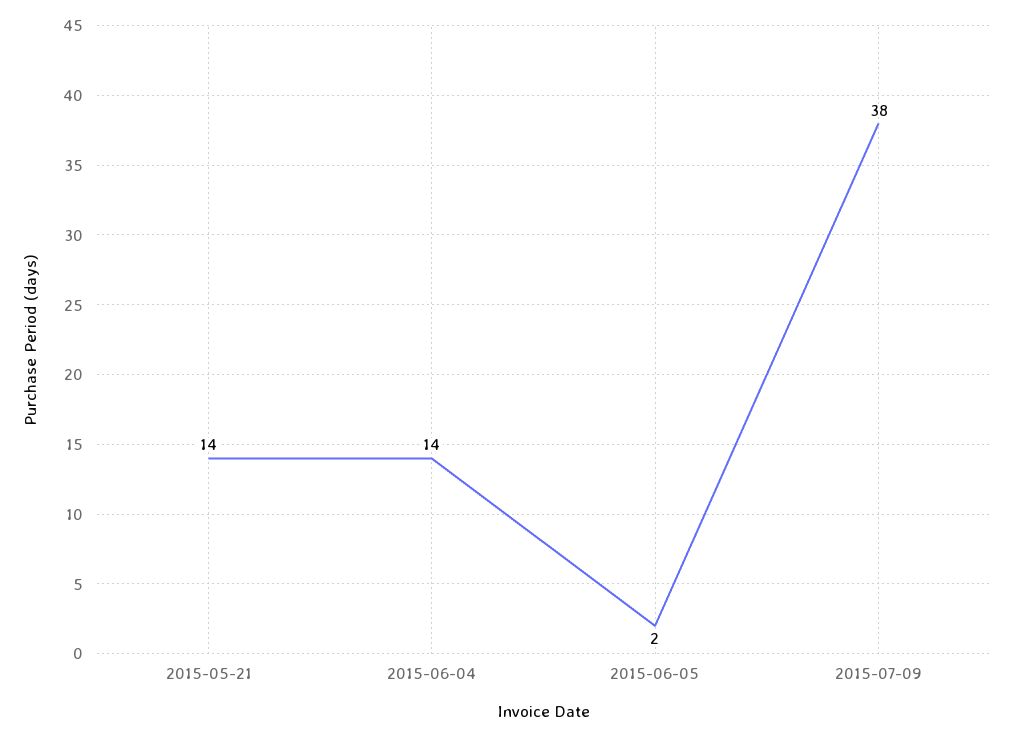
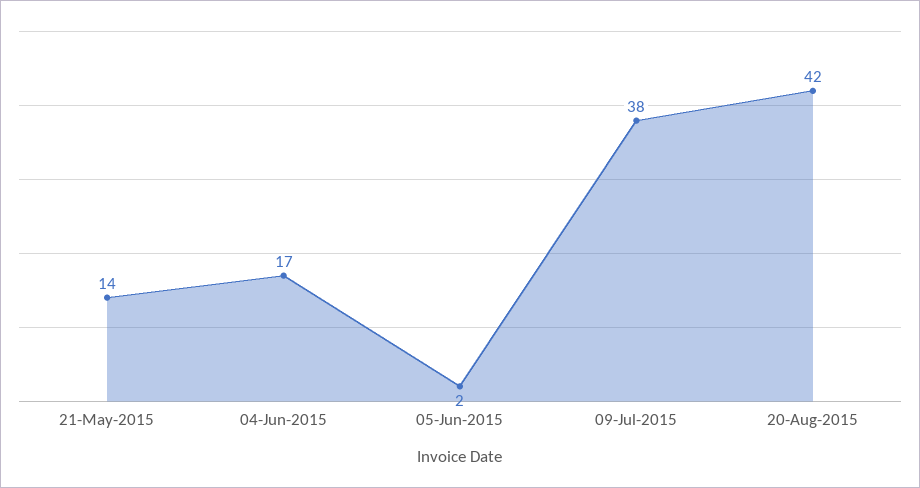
2015-06-04: 14 -> 17
20-Aug-2015: none -> 42

